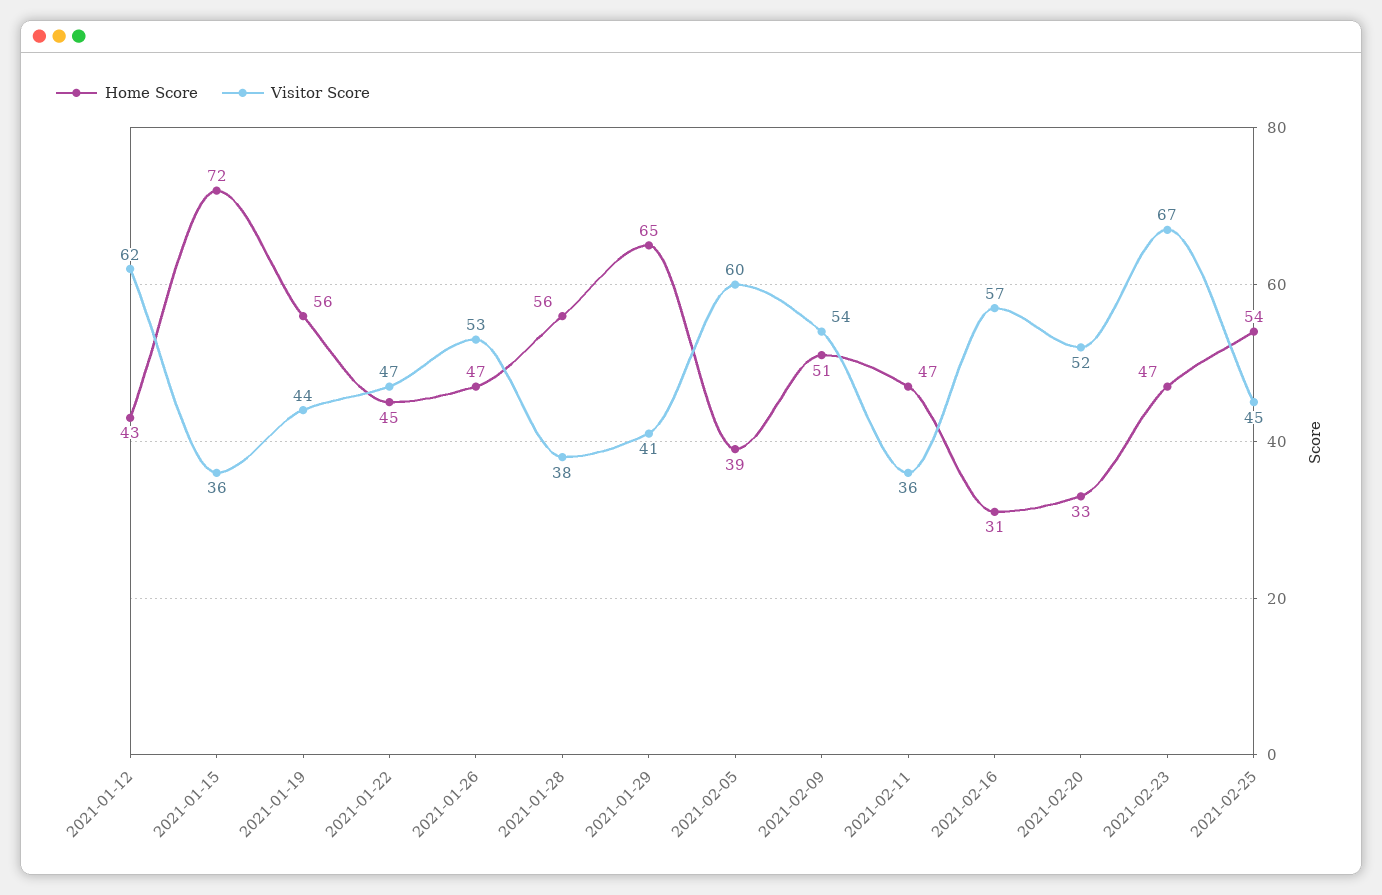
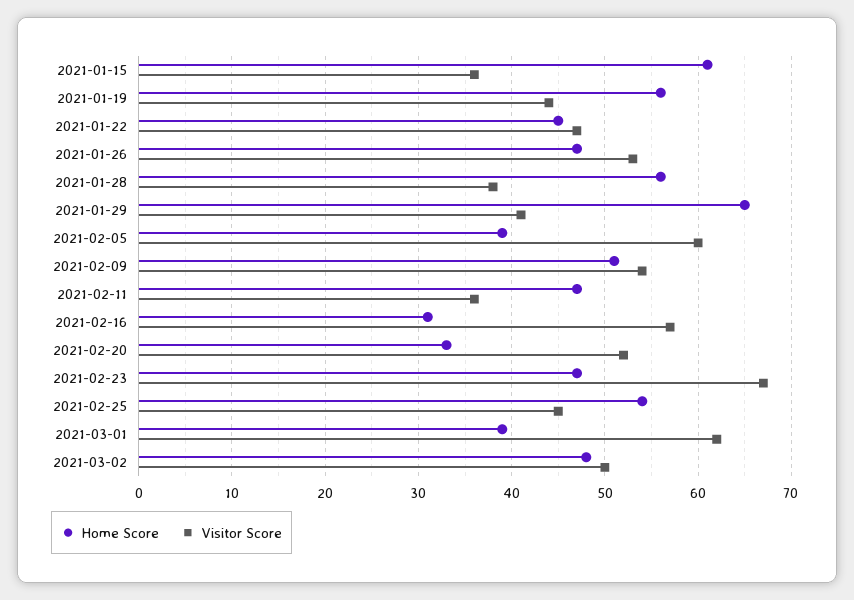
Home Score, 2021-01-12: 43 -> none
Visitor Score, 2021-01-12: 62 -> none
Home Score, 2021-01-15: 72 -> 61
Home Score, 2021-03-01: none -> 39
Visitor Score, 2021-03-01: none -> 62
Home Score, 2021-03-02: none -> 48
Visitor Score, 2021-03-02: none -> 50

